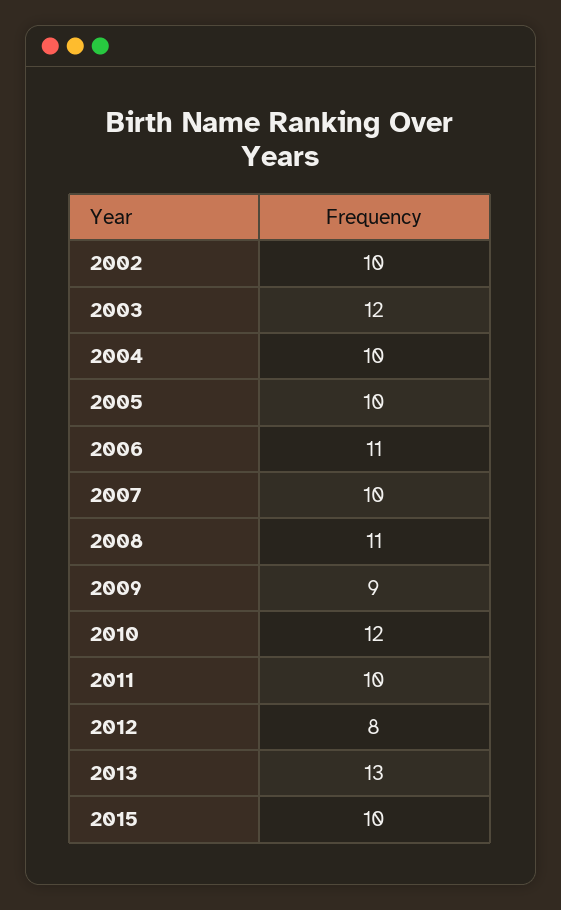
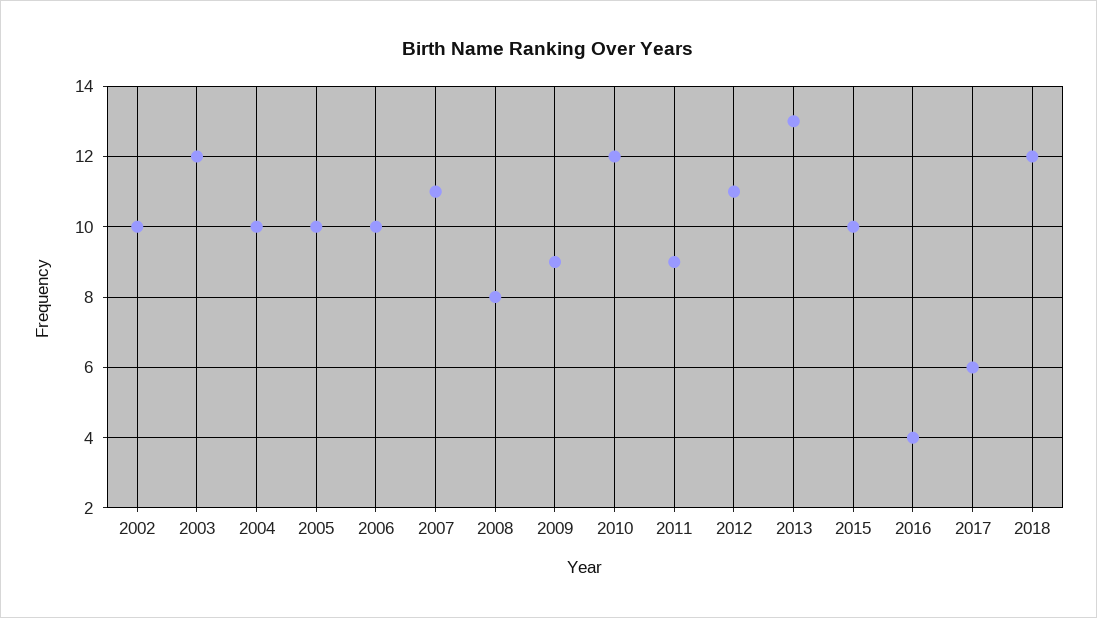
2006: 11 -> 10
2007: 10 -> 11
2008: 11 -> 8
2011: 10 -> 9
2012: 8 -> 11
2016: none -> 4
2017: none -> 6
2018: none -> 12

